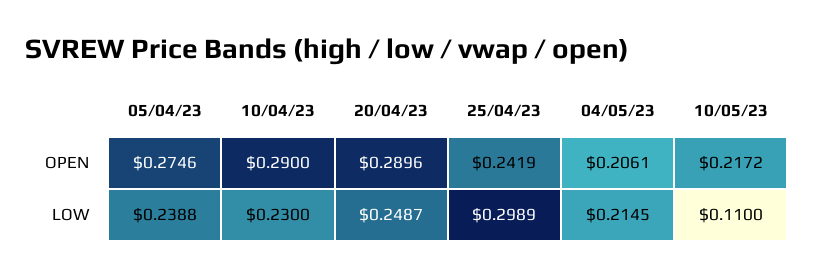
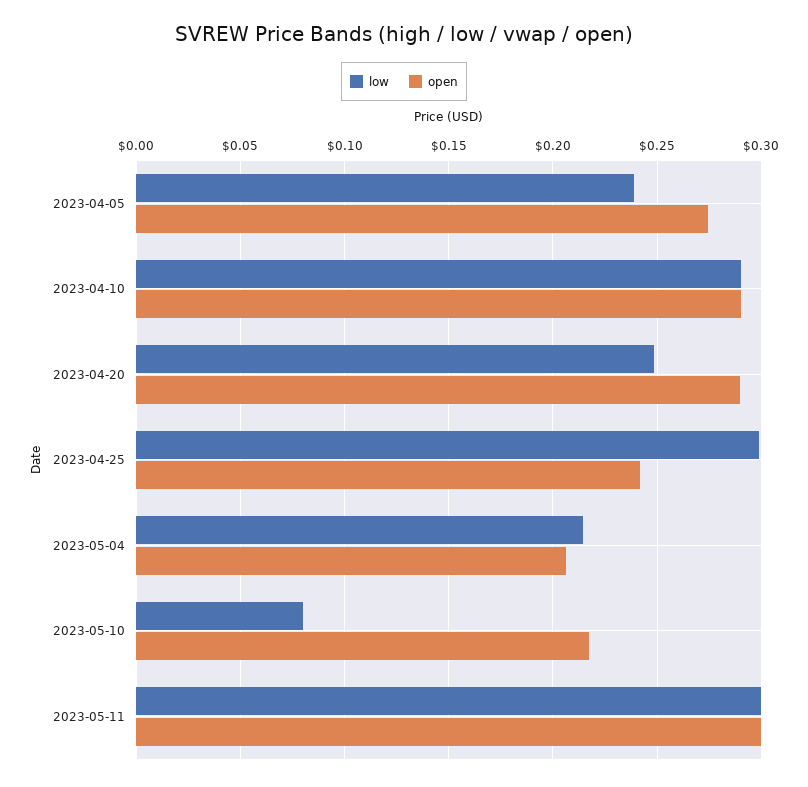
LOW, 10/04/23: 0.23 -> 0.29
LOW, 10/05/23: 0.11 -> 0.08
LOW, 2023-05-11: none -> 0.3
OPEN, 2023-05-11: none -> 0.3

